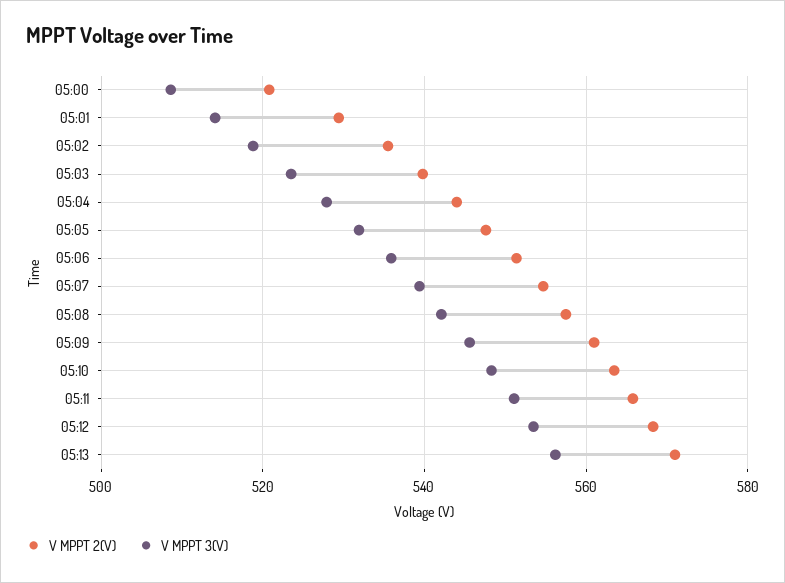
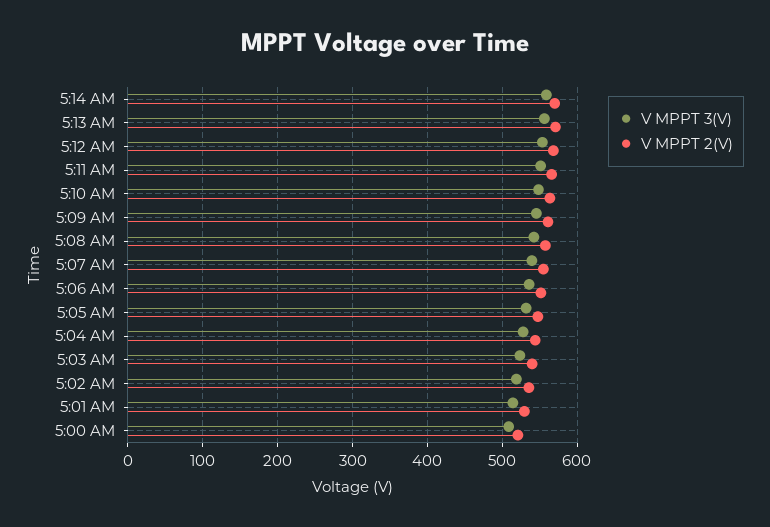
V MPPT 3(V), 5:14 AM: none -> 560
V MPPT 2(V), 5:14 AM: none -> 570

